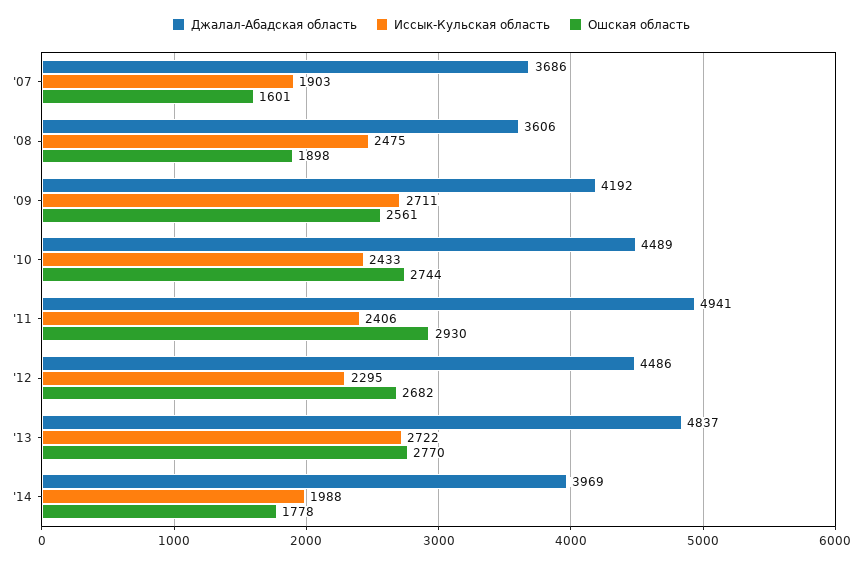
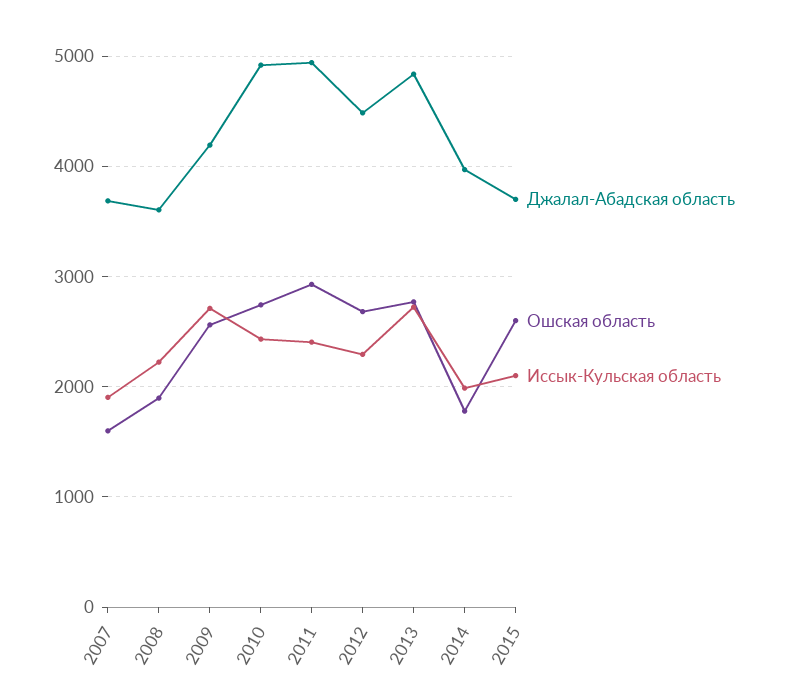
Иссык-Кульская область, '08: 2475 -> 2200
Джалал-Абадская область, '10: 4489 -> 4900
Джалал-Абадская область, 2015: none -> 3700
Ошская область, 2015: none -> 2600
Иссык-Кульская область, 2015: none -> 2100

